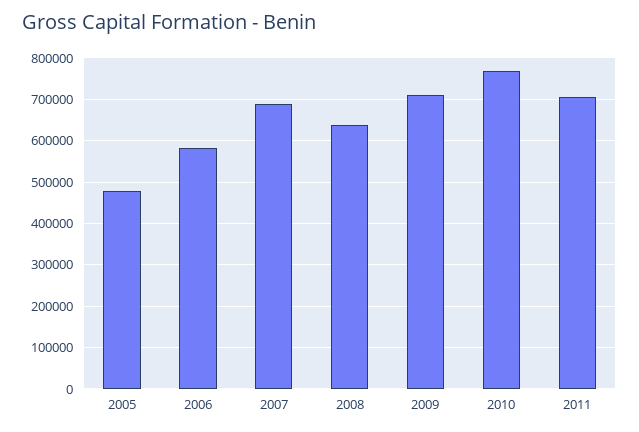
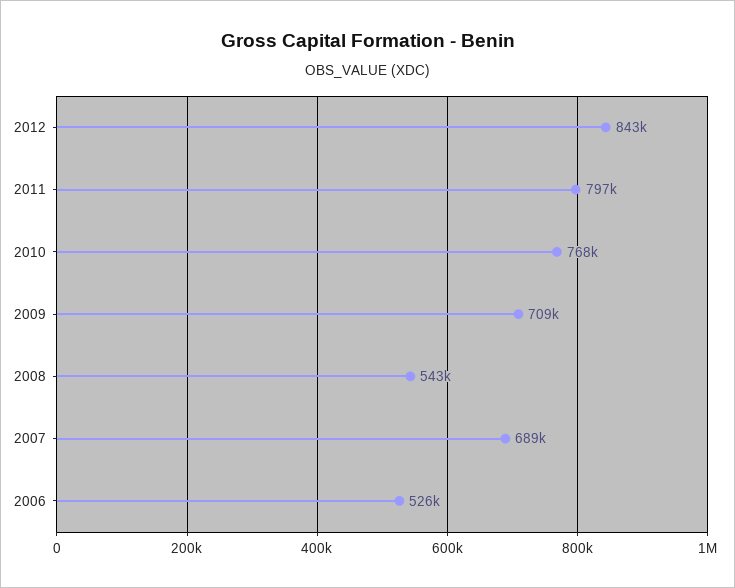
2005: 480000 -> none
2006: 580000 -> 526000
2008: 640000 -> 543000
2011: 700000 -> 797000
2012: none -> 843000

